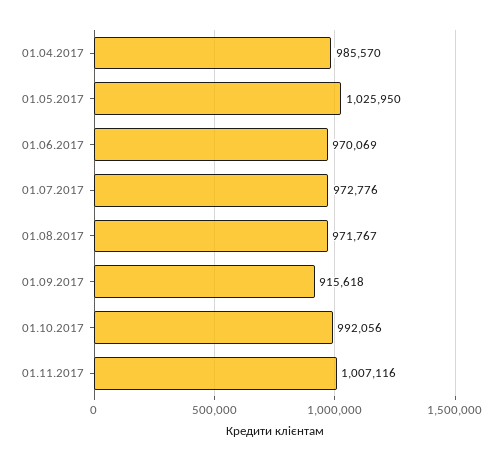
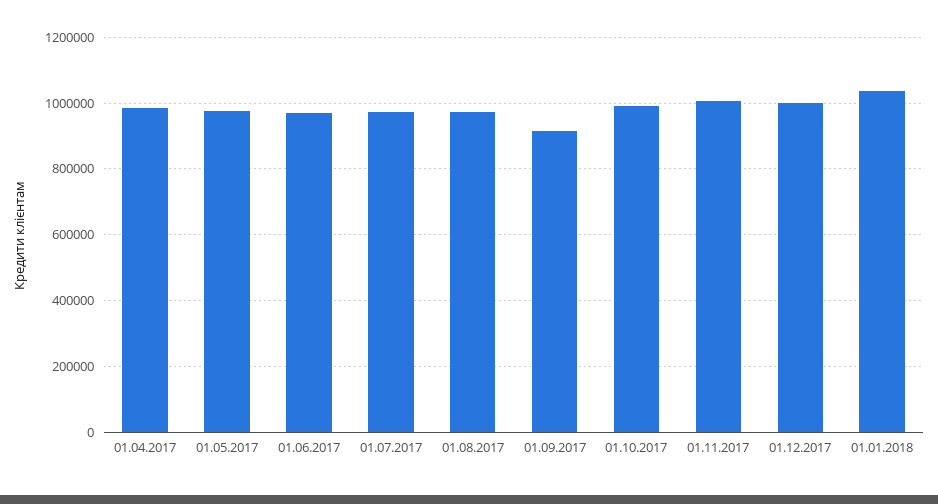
01.05.2017: 1025950 -> 980000
01.12.2017: none -> 1000000
01.01.2018: none -> 1040000

